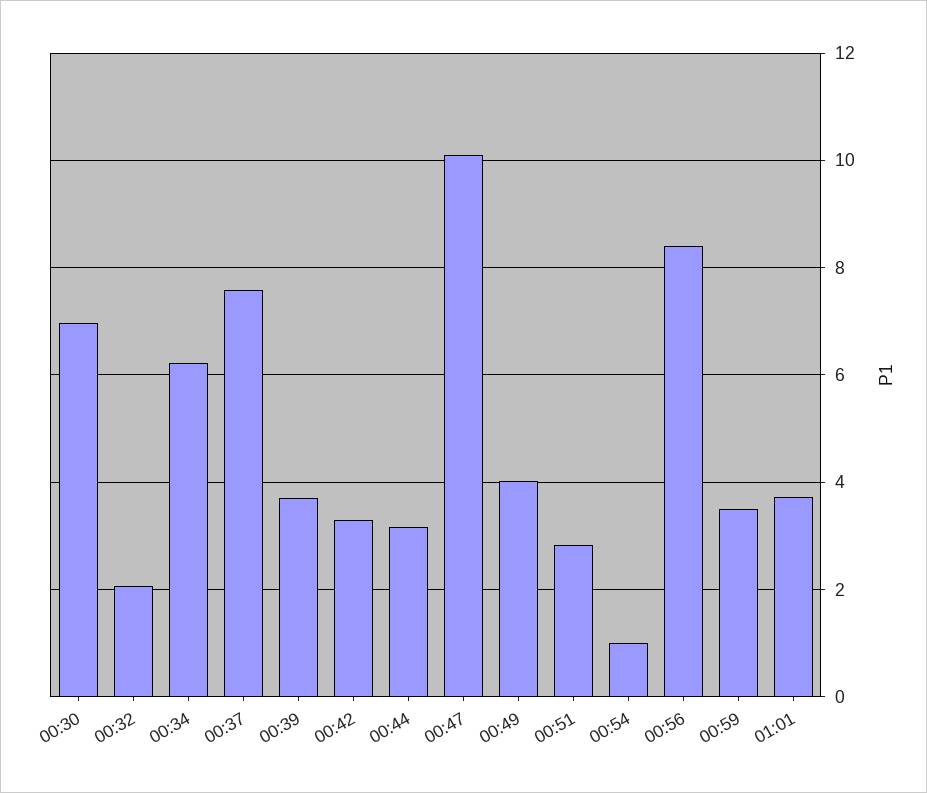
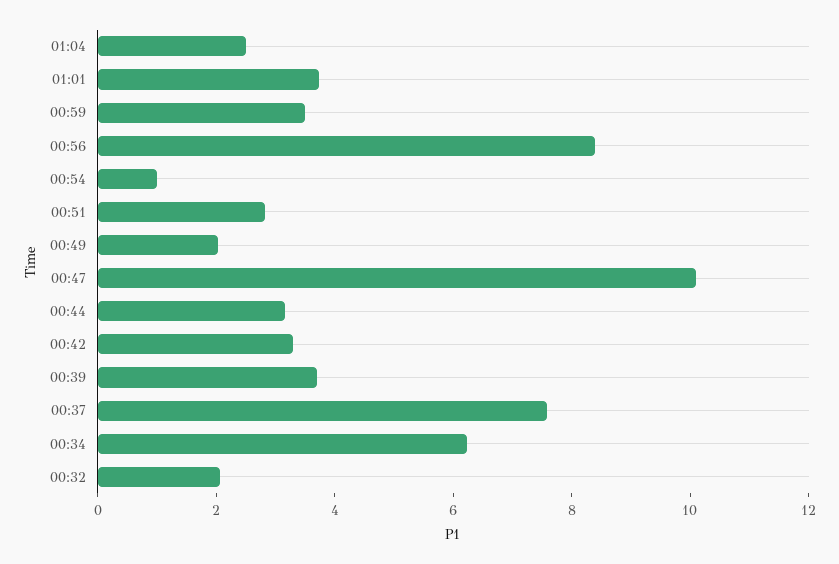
00:30: 7 -> none
00:49: 4 -> 2
01:04: none -> 2.5

